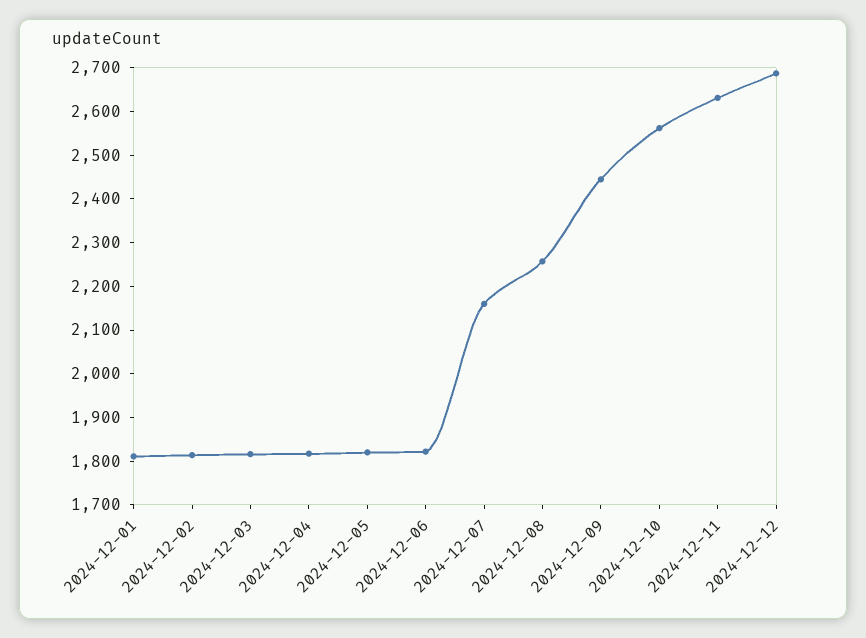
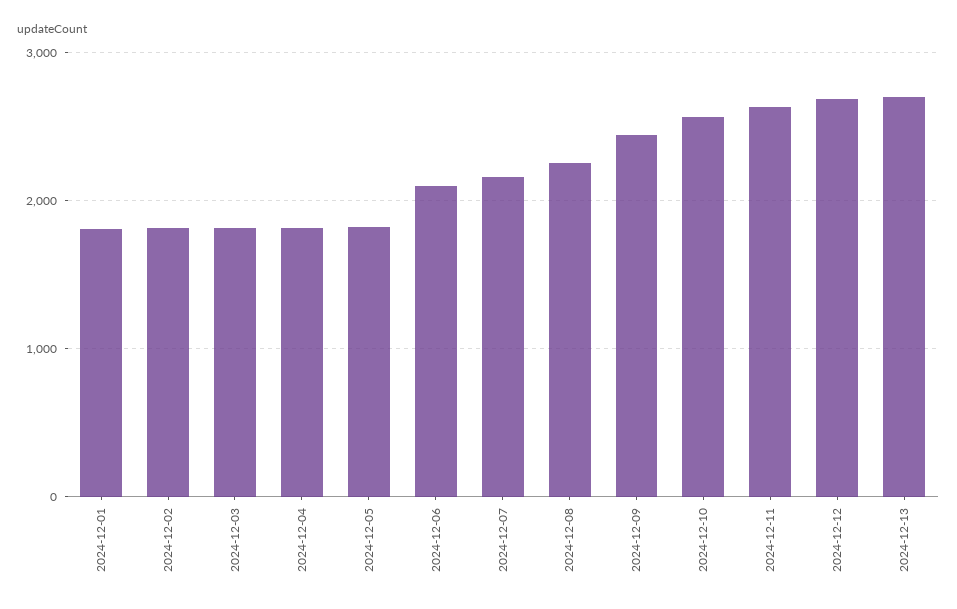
2024-12-06: 1820 -> 2100
2024-12-13: none -> 2700

